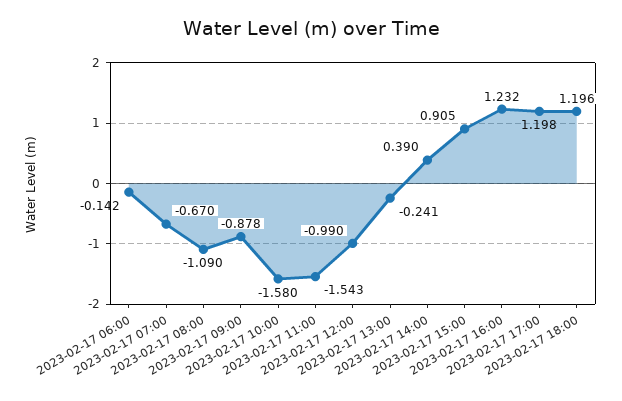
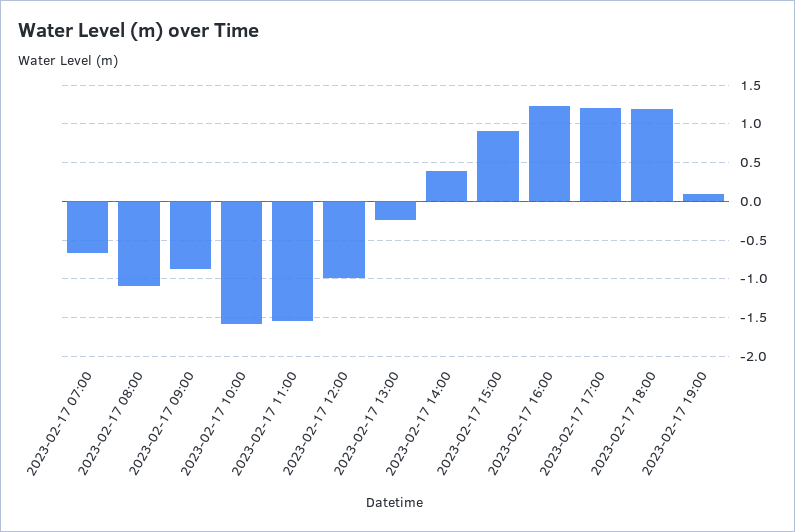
2023-02-17 06:00: -0.142 -> none
2023-02-17 19:00: none -> 0.1

